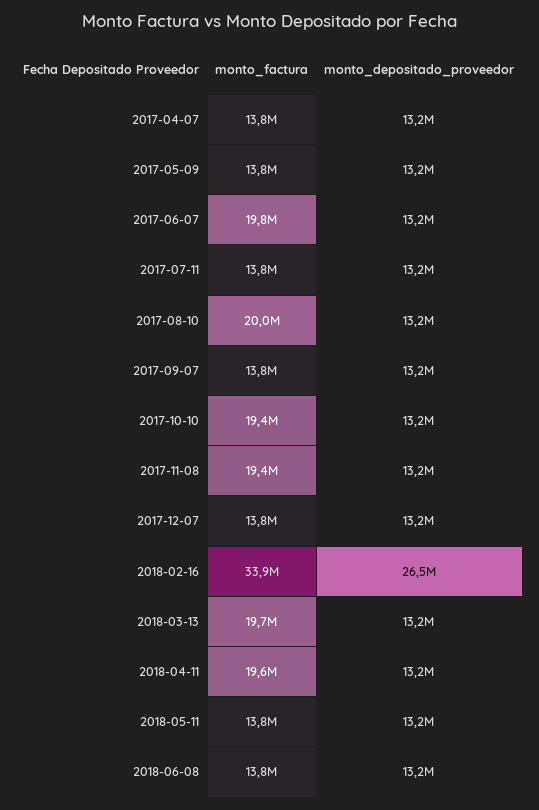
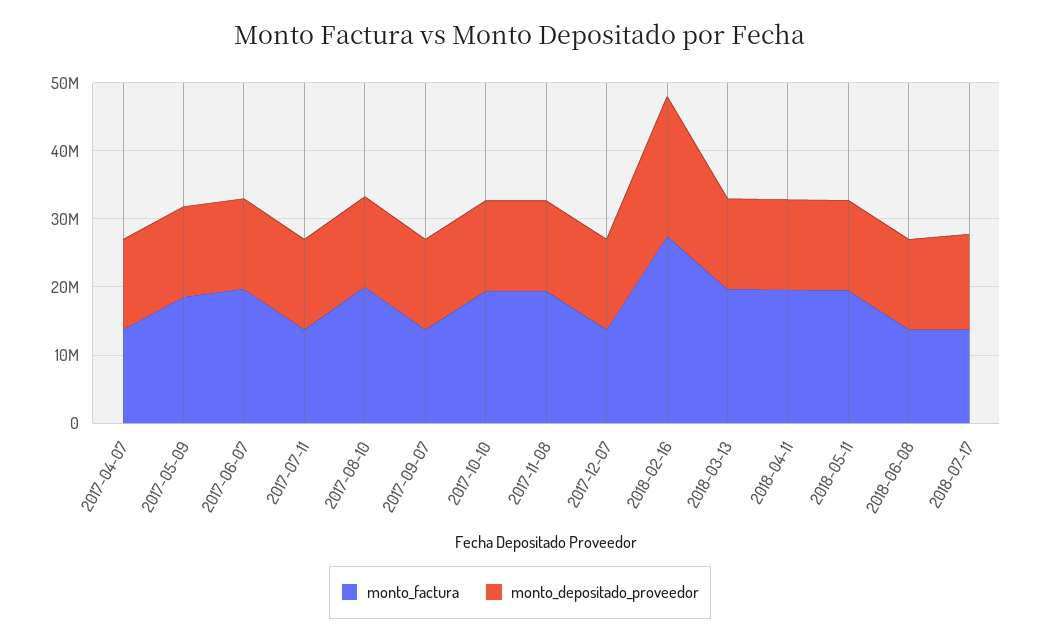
monto_factura, 2017-05-09: 13800000 -> 18000000
monto_factura, 2018-02-16: 33900000 -> 28000000
monto_depositado_proveedor, 2018-02-16: 26500000 -> 20000000
monto_factura, 2018-05-11: 13800000 -> 20000000
monto_factura, 2018-07-17: none -> 14000000
monto_depositado_proveedor, 2018-07-17: none -> 14000000

